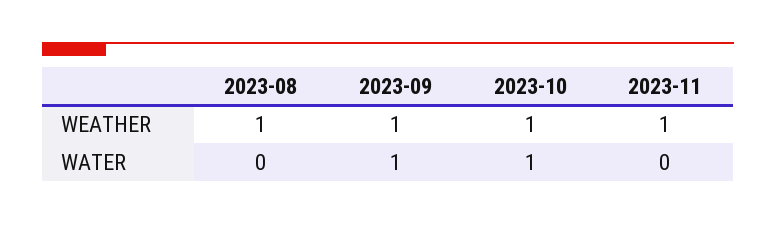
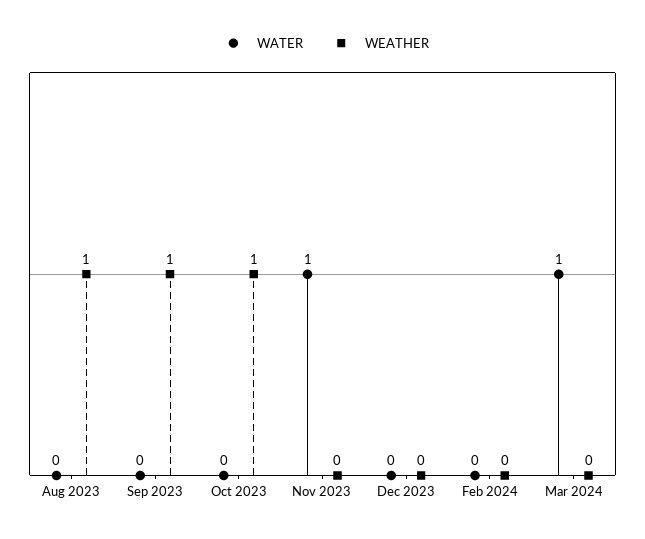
WEATHER, 2023-11: 1 -> 0
WATER, 2023-09: 1 -> 0
WATER, 2023-10: 1 -> 0
WATER, 2023-11: 0 -> 1
WATER, Dec 2023: none -> 0
WEATHER, Dec 2023: none -> 0
WATER, Feb 2024: none -> 0
WEATHER, Feb 2024: none -> 0
WATER, Mar 2024: none -> 1
WEATHER, Mar 2024: none -> 0

